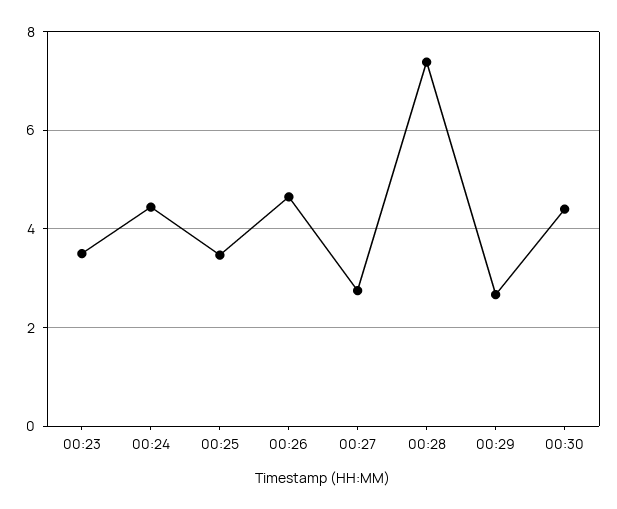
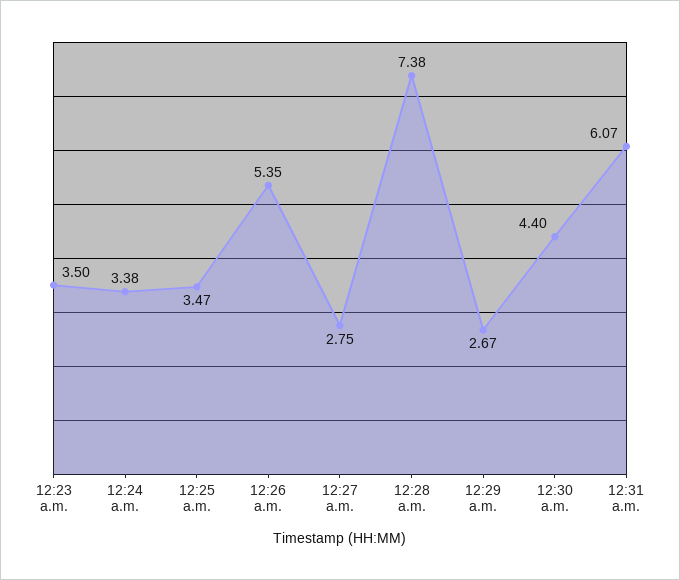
00:24: 4.4 -> 3.38
00:26: 4.6 -> 5.35
12:31 a.m.: none -> 6.07

